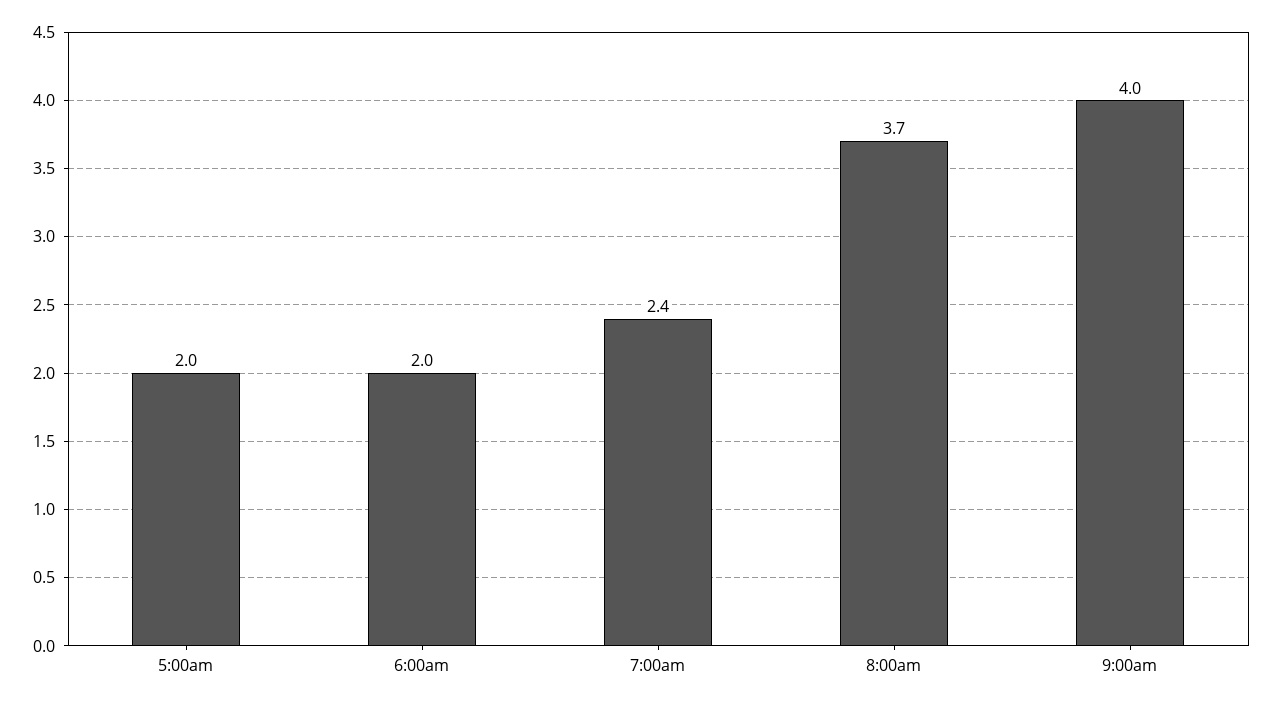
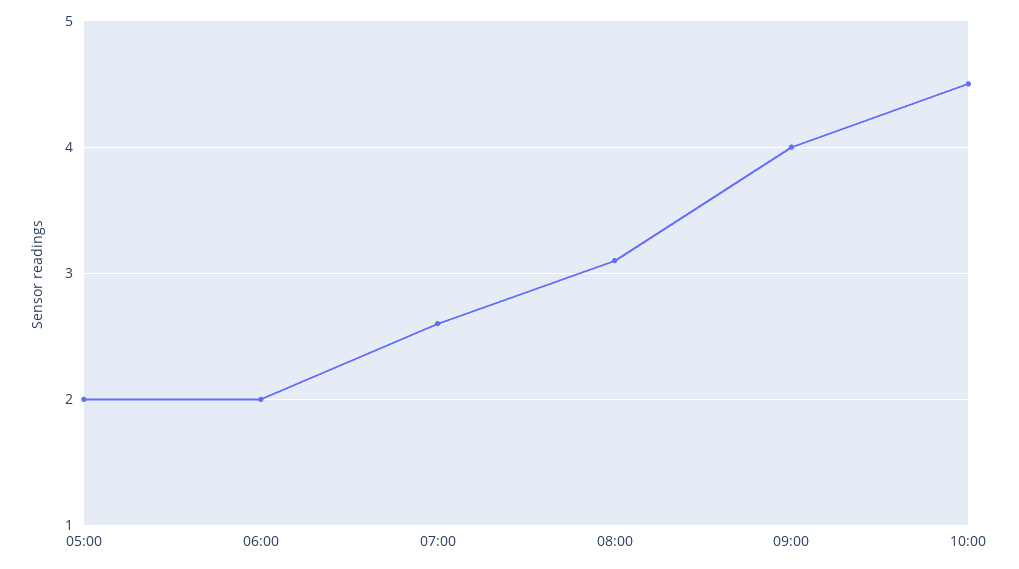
7:00am: 2.4 -> 2.6
8:00am: 3.7 -> 3.1
10:00: none -> 4.5

